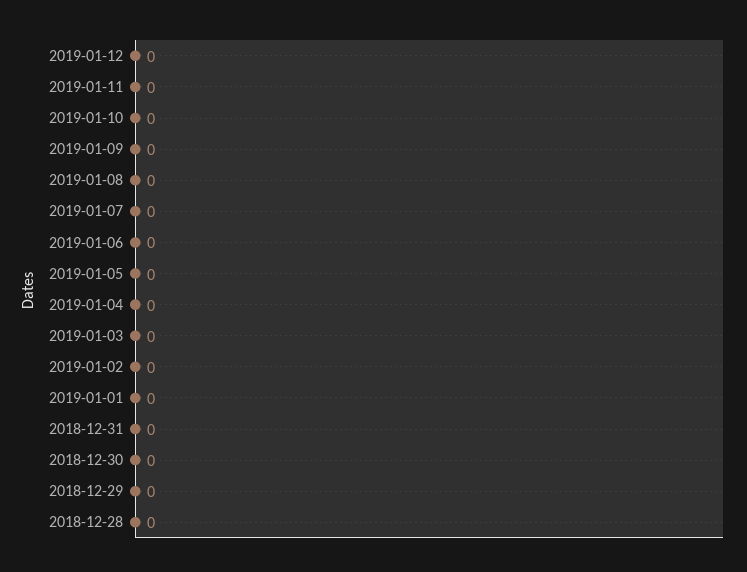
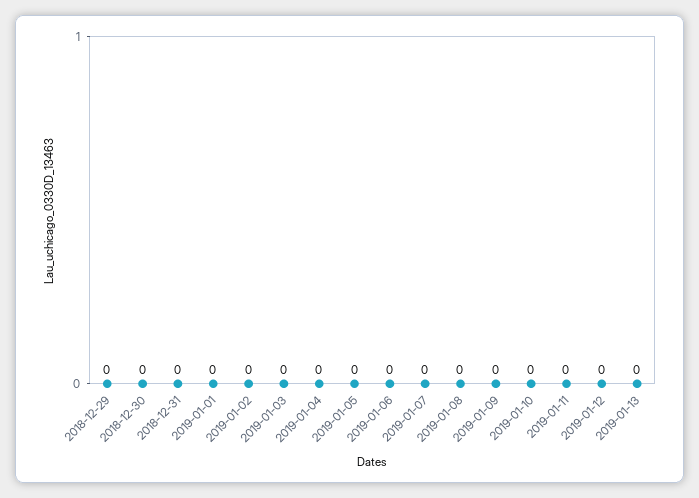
2018-12-28: 0 -> none
2019-01-13: none -> 0

